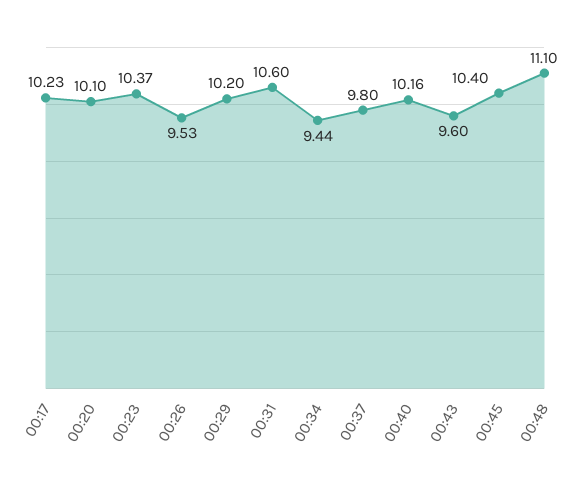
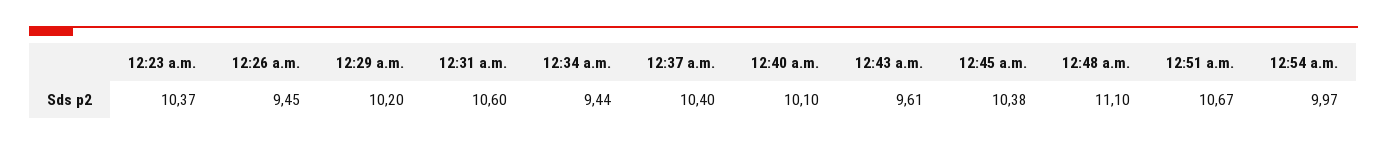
00:17: 10.23 -> none
00:20: 10.1 -> none
00:26: 9.53 -> 9.45
00:37: 9.8 -> 10.4
00:40: 10.16 -> 10.1
00:43: 9.6 -> 9.61
00:45: 10.4 -> 10.38
12:51 a.m.: none -> 10.67
12:54 a.m.: none -> 9.97

